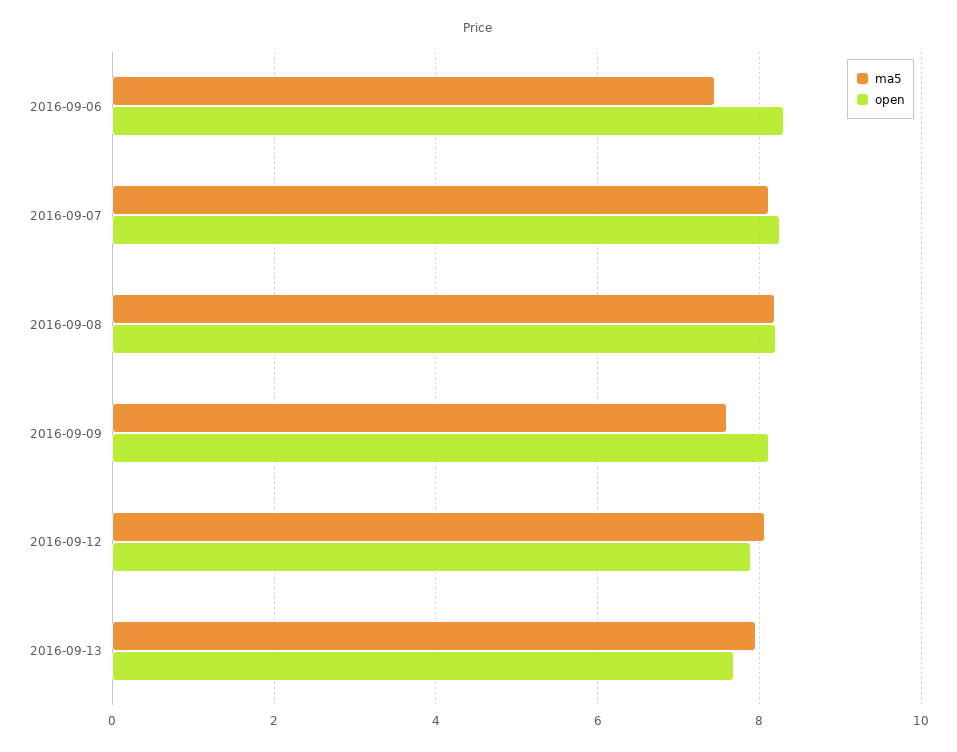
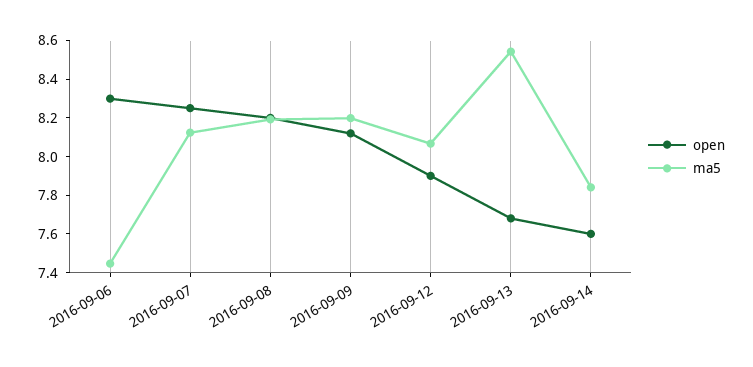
ma5, 2016-09-09: 7.6 -> 8.2
ma5, 2016-09-13: 8 -> 8.55
open, 2016-09-14: none -> 7.6
ma5, 2016-09-14: none -> 7.85

